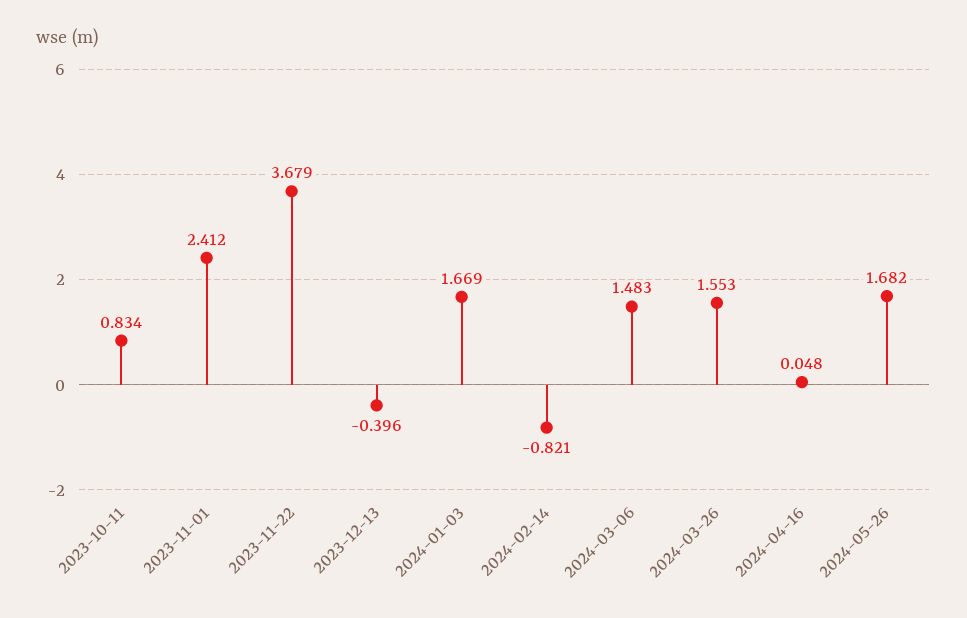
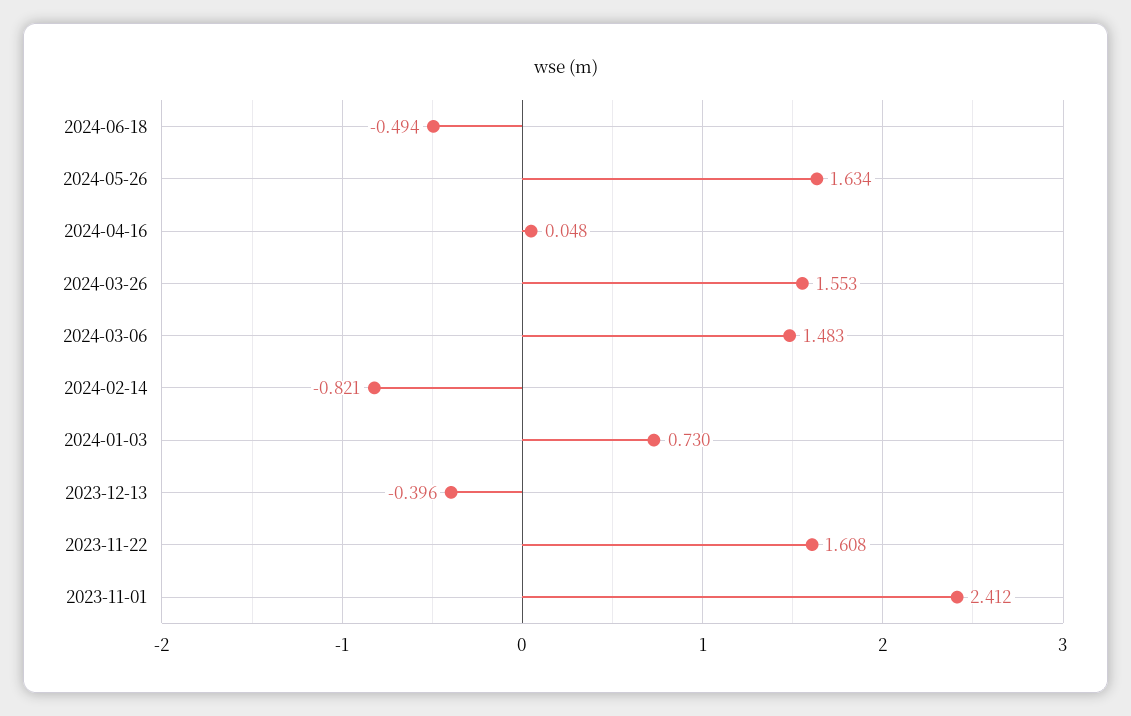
2023-10-11: 0.834 -> none
2023-11-22: 3.679 -> 1.608
2024-01-03: 1.669 -> 0.73
2024-05-26: 1.682 -> 1.634
2024-06-18: none -> -0.494

